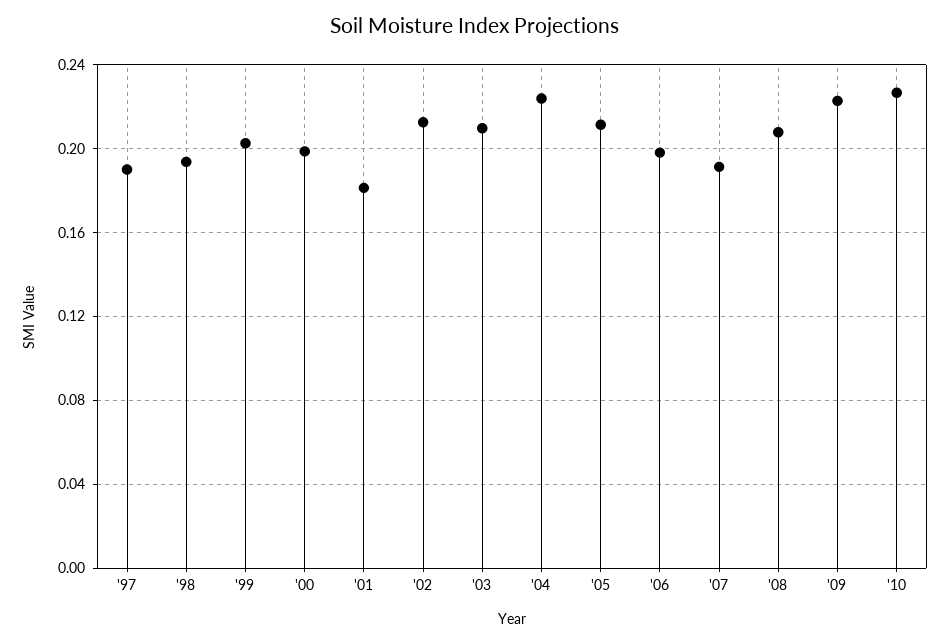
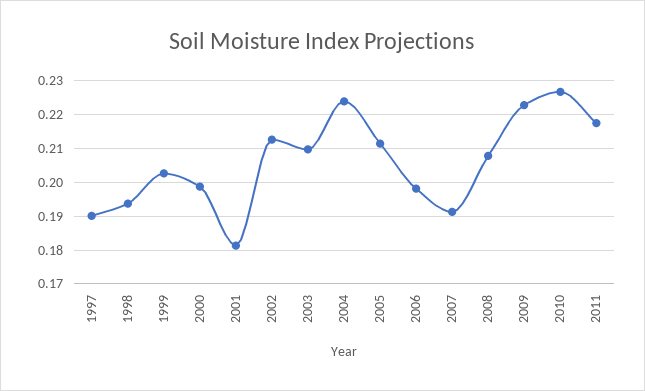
2011: none -> 0.218

